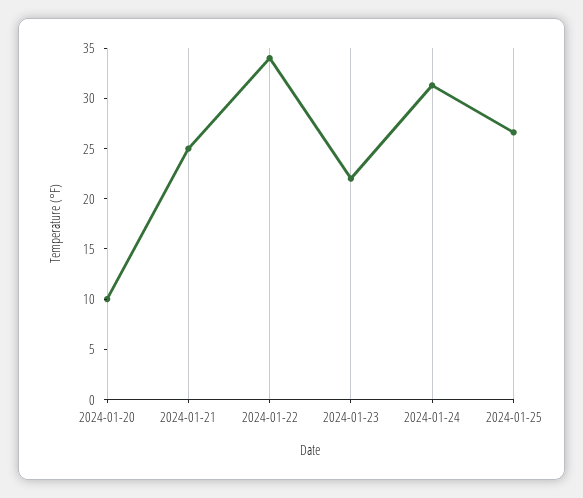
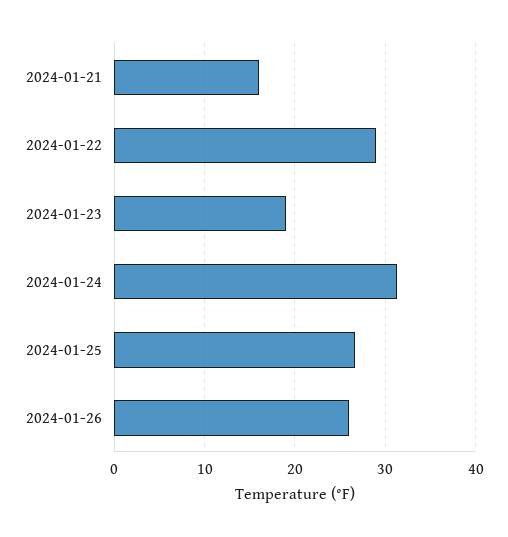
2024-01-20: 10 -> none
2024-01-21: 25 -> 16
2024-01-22: 34 -> 29
2024-01-23: 22 -> 19
2024-01-26: none -> 26

